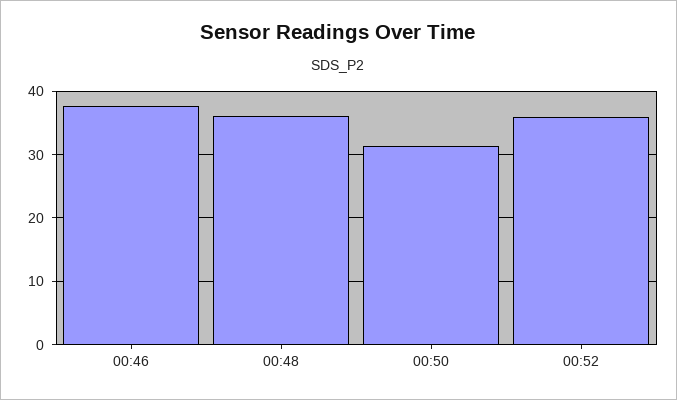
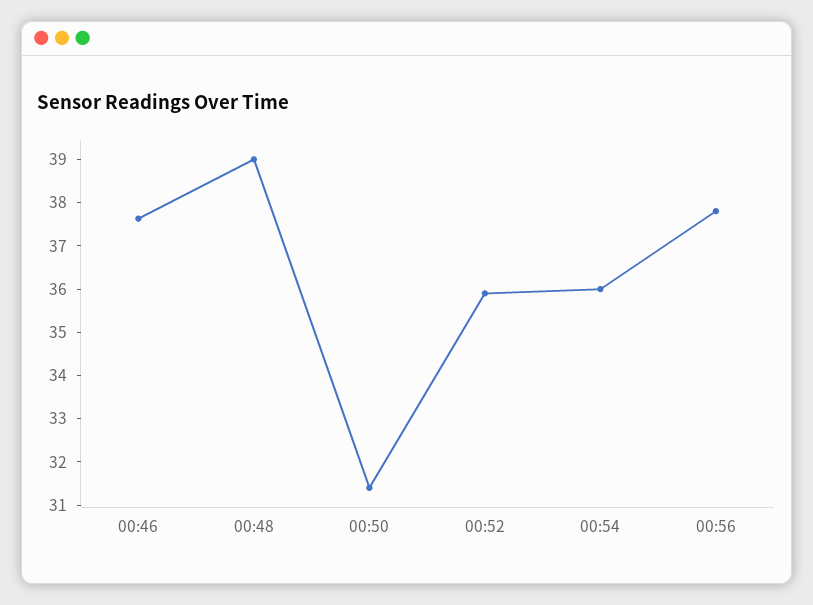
00:48: 36 -> 39
00:54: none -> 36
00:56: none -> 37.8

